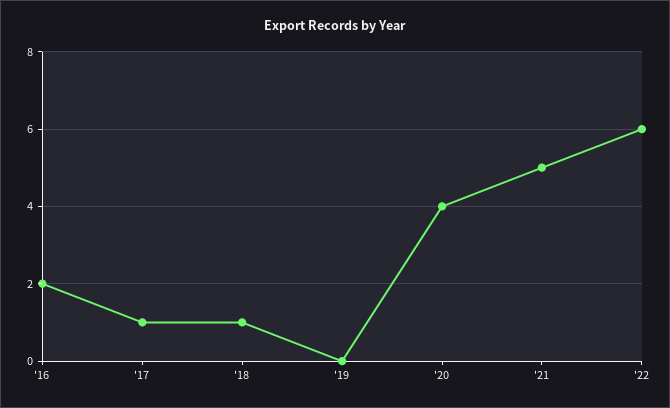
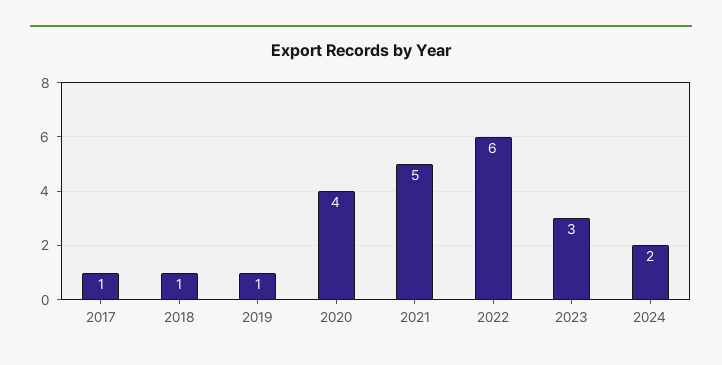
'16: 2 -> none
'19: 0 -> 1
2023: none -> 3
2024: none -> 2

